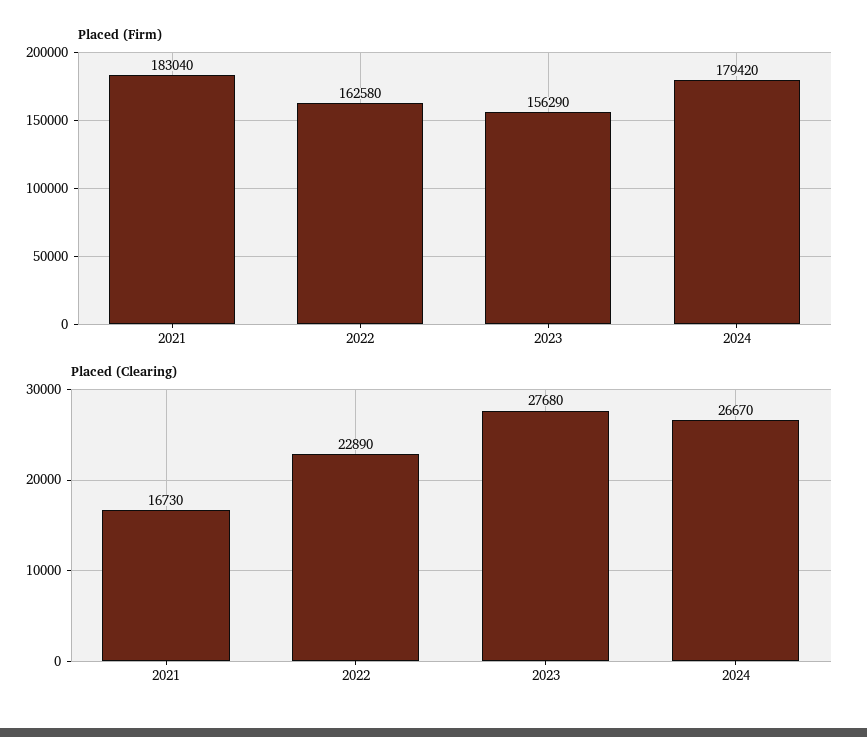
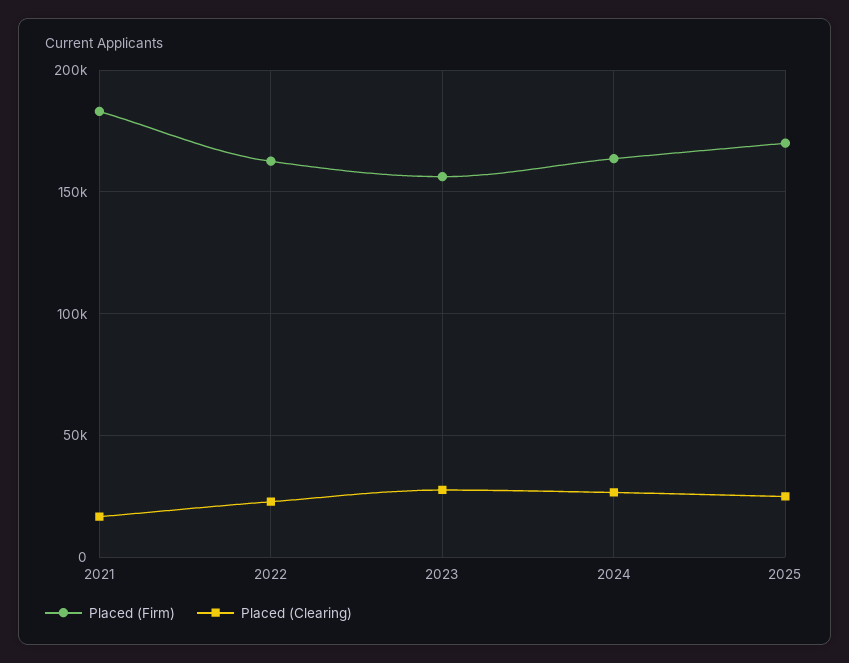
Placed (Firm), 2024: 179420 -> 165000
Placed (Firm), 2025: none -> 170000
Placed (Clearing), 2025: none -> 25000

